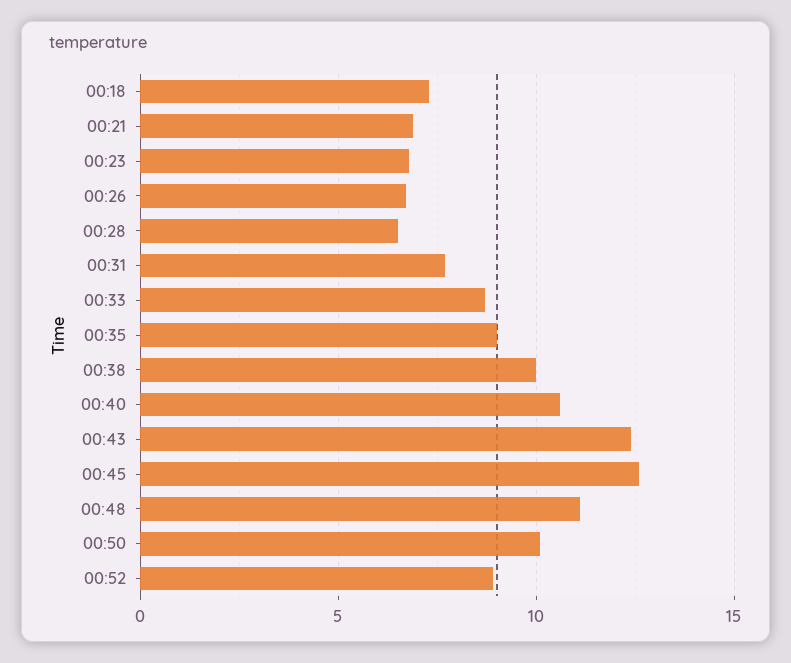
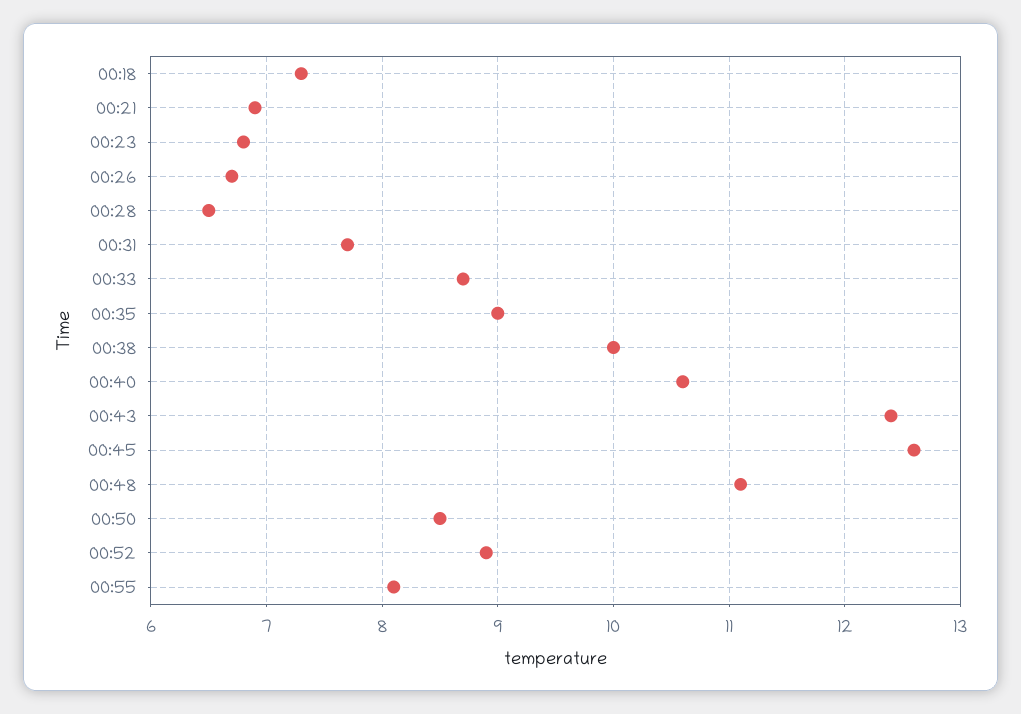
00:50: 10 -> 8.5
00:55: none -> 8.1

